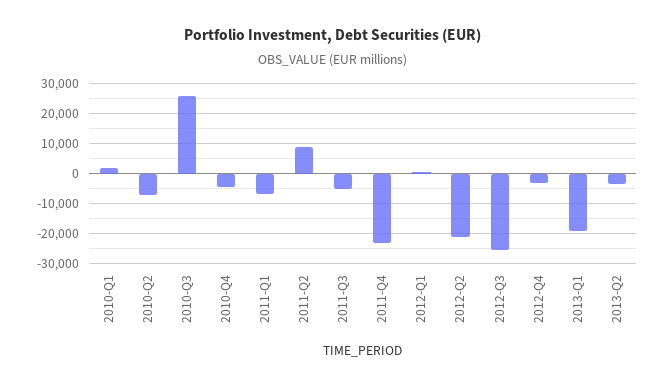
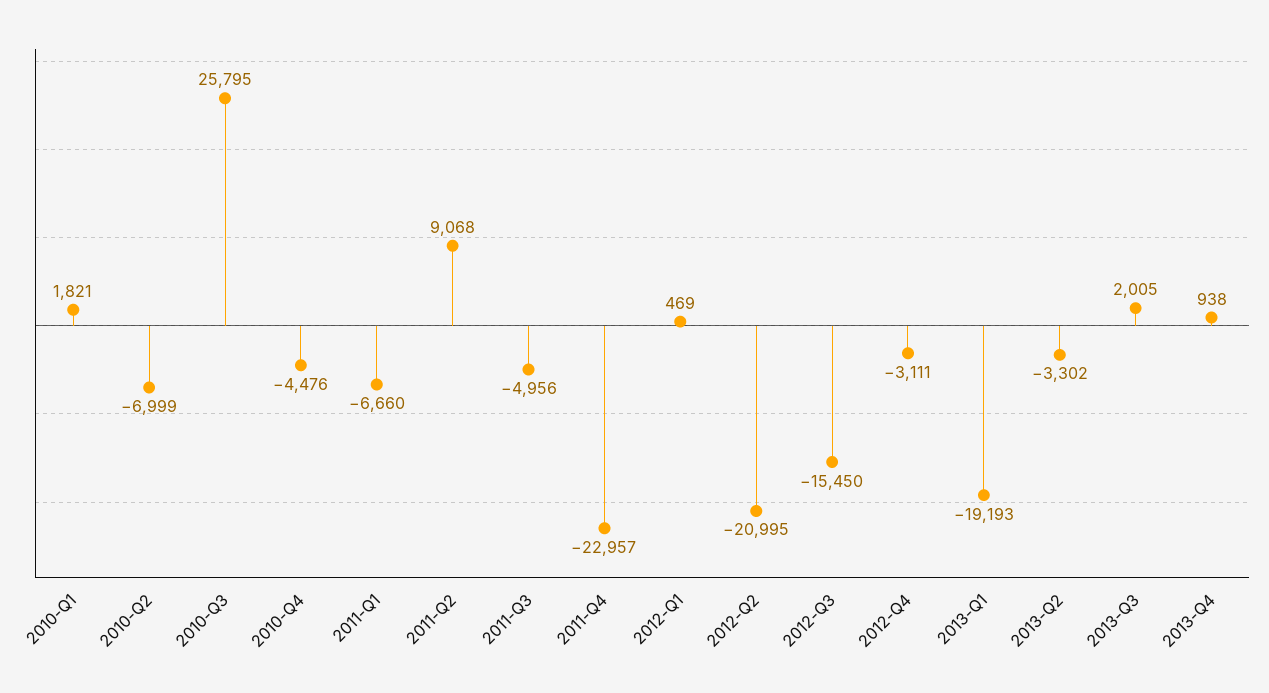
2012-Q3: -26000 -> -15450
2013-Q3: none -> 2005
2013-Q4: none -> 938

